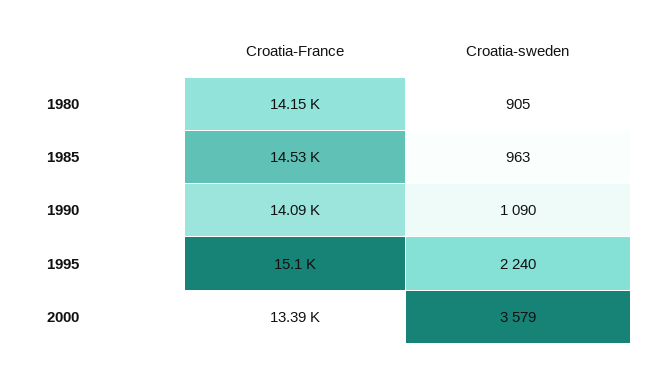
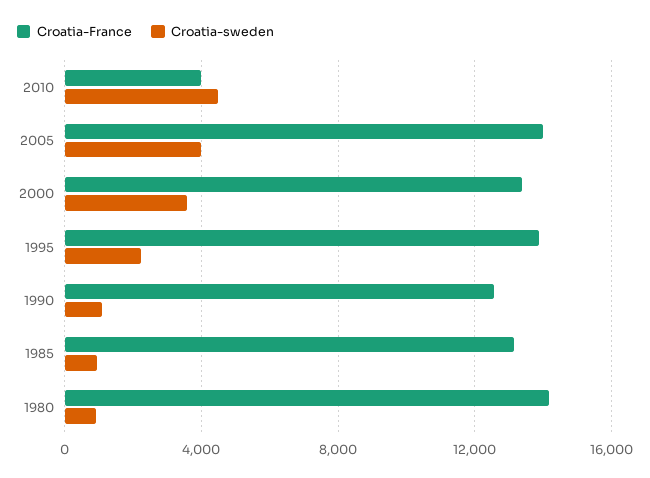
Croatia-France, 1985: 14530 -> 13000
Croatia-France, 1990: 14090 -> 12500
Croatia-France, 1995: 15100 -> 14000
Croatia-France, 2010: none -> 4000
Croatia-sweden, 2010: none -> 4500
Croatia-France, 2005: none -> 14000
Croatia-sweden, 2005: none -> 4000

